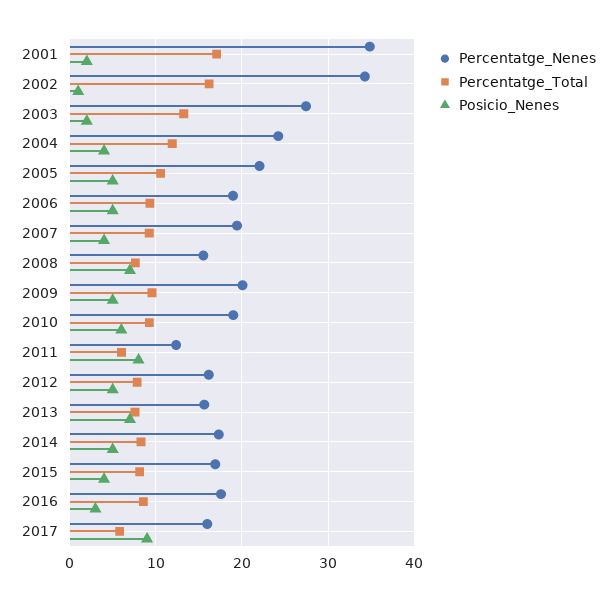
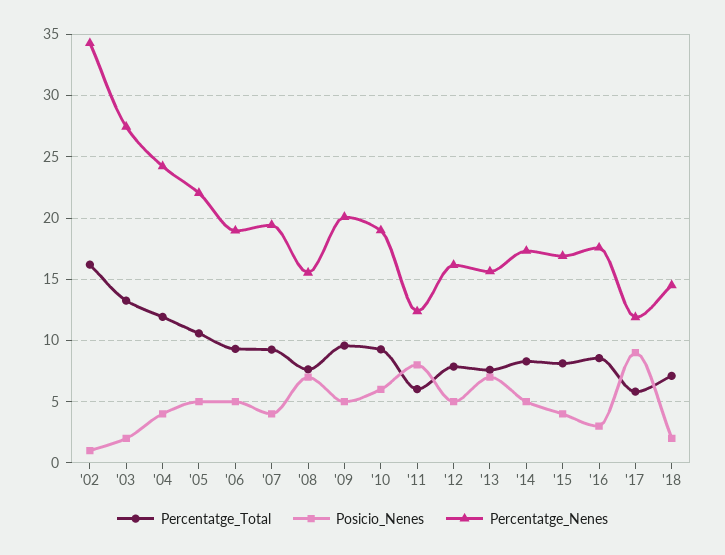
Percentatge_Nenes, 2001: 35 -> none
Percentatge_Total, 2001: 17 -> none
Posicio_Nenes, 2001: 2 -> none
Percentatge_Nenes, 2017: 16 -> 12
Percentatge_Total, '18: none -> 7
Posicio_Nenes, '18: none -> 2
Percentatge_Nenes, '18: none -> 14.5

